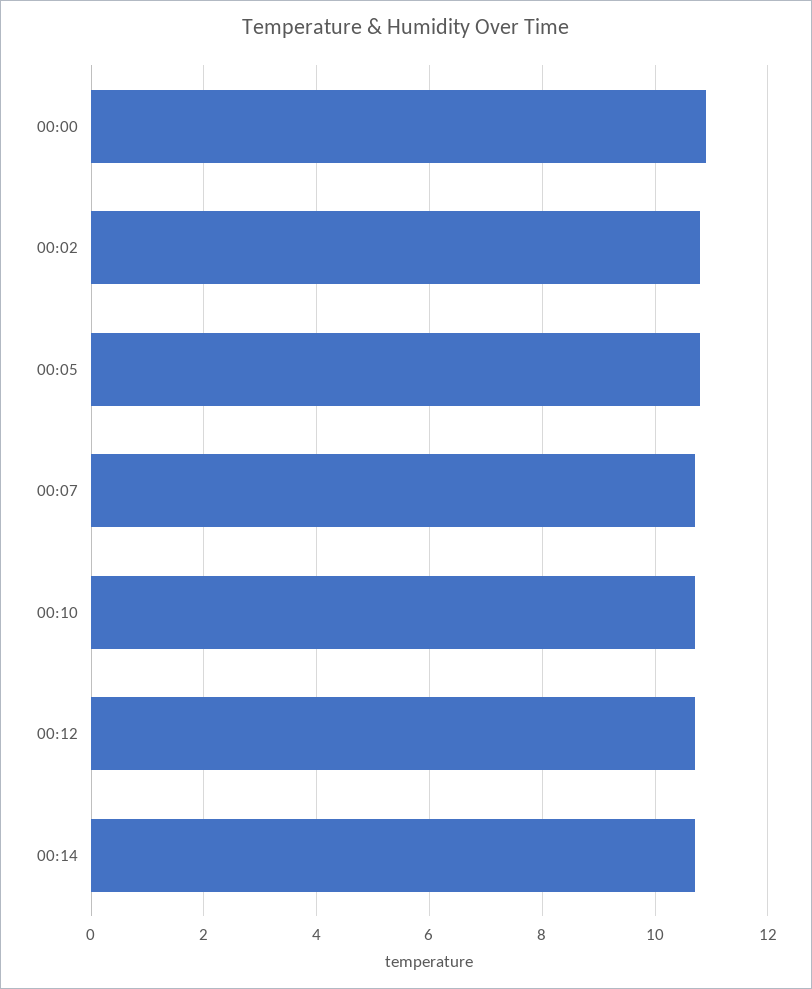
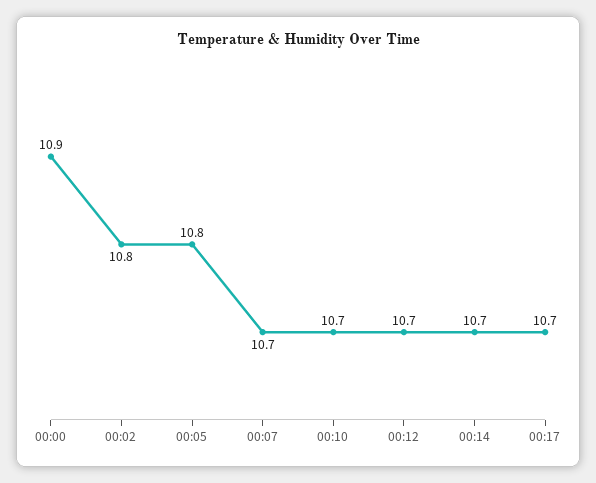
00:17: none -> 10.7

